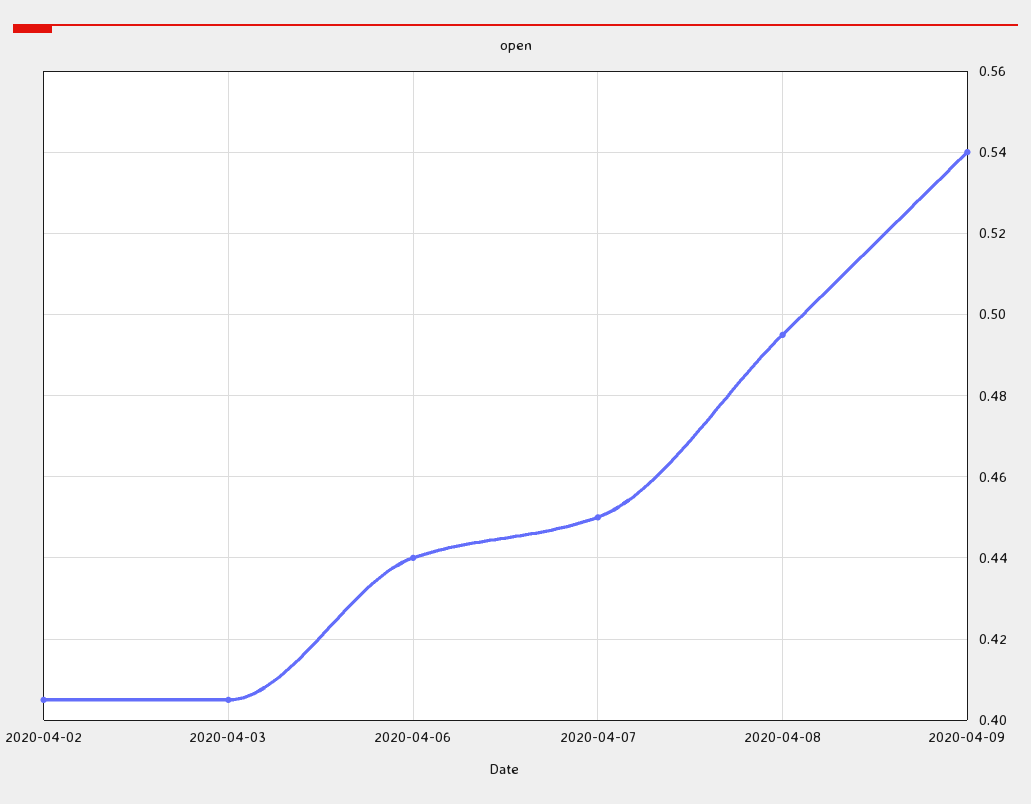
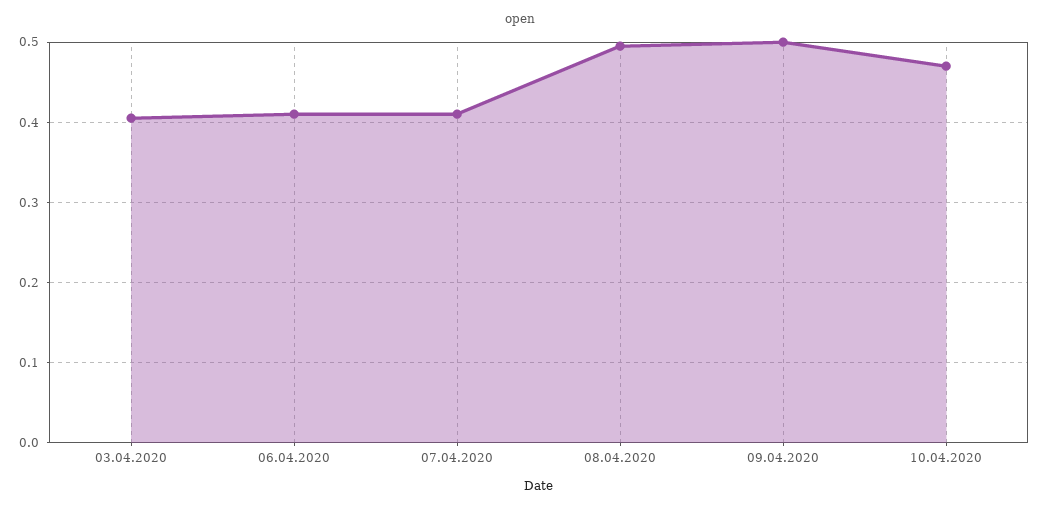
2020-04-02: 0.405 -> none
2020-04-06: 0.44 -> 0.41
2020-04-07: 0.45 -> 0.41
2020-04-09: 0.54 -> 0.5
10.04.2020: none -> 0.47

